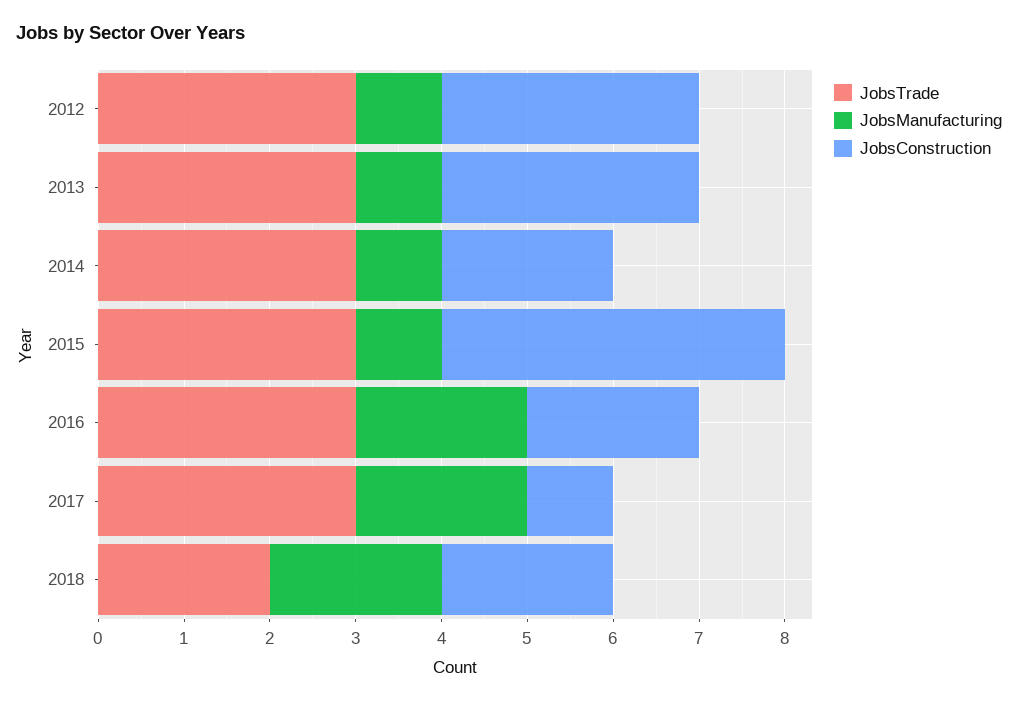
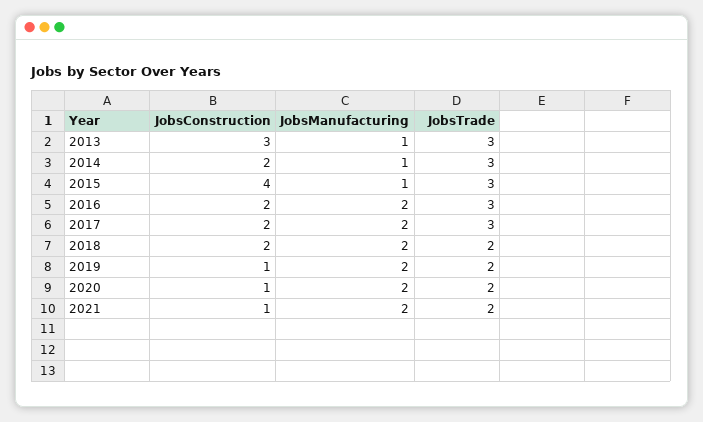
JobsTrade, 2012: 3 -> none
JobsManufacturing, 2012: 1 -> none
JobsConstruction, 2012: 3 -> none
JobsConstruction, 2017: 1 -> 2
JobsConstruction, 2019: none -> 1
JobsManufacturing, 2019: none -> 2
JobsTrade, 2019: none -> 2
JobsConstruction, 2020: none -> 1
JobsManufacturing, 2020: none -> 2
JobsTrade, 2020: none -> 2
JobsConstruction, 2021: none -> 1
JobsManufacturing, 2021: none -> 2
JobsTrade, 2021: none -> 2

